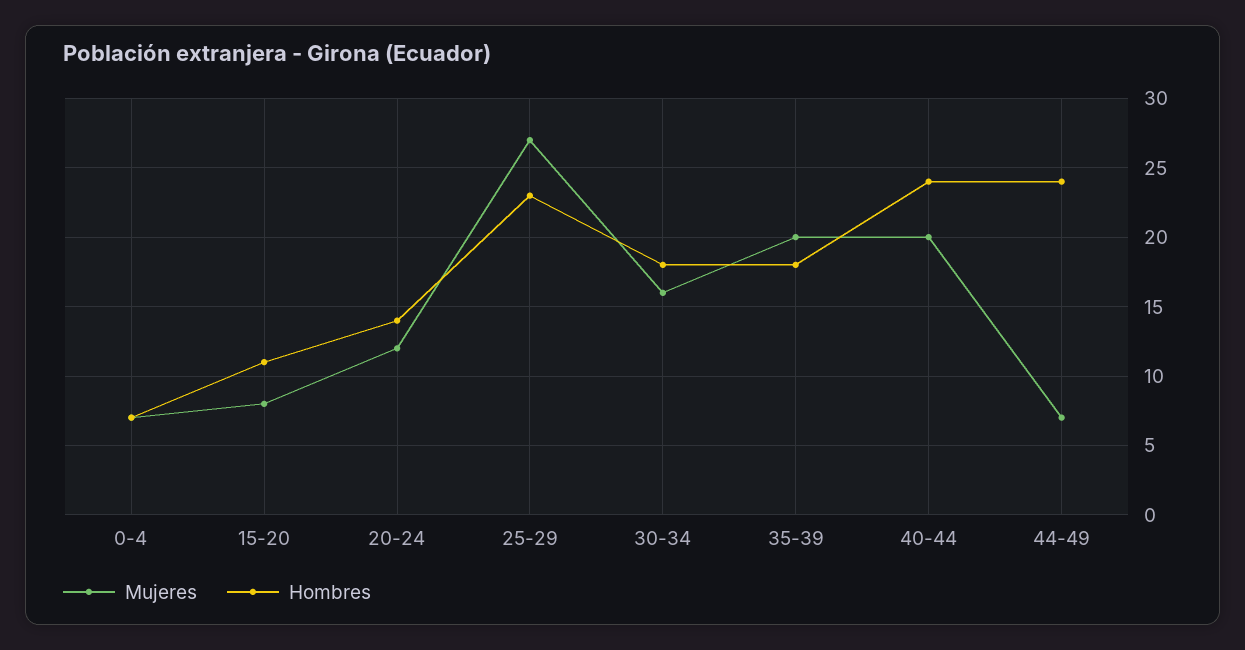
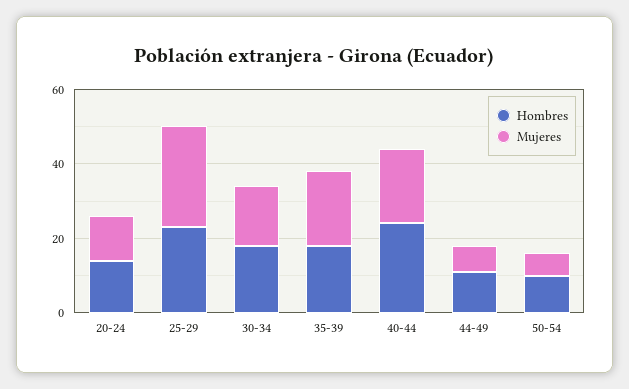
Mujeres, 0-4: 7 -> none
Hombres, 0-4: 7 -> none
Mujeres, 15-20: 8 -> none
Hombres, 15-20: 11 -> none
Hombres, 44-49: 24 -> 10
Hombres, 50-54: none -> 10
Mujeres, 50-54: none -> 5

